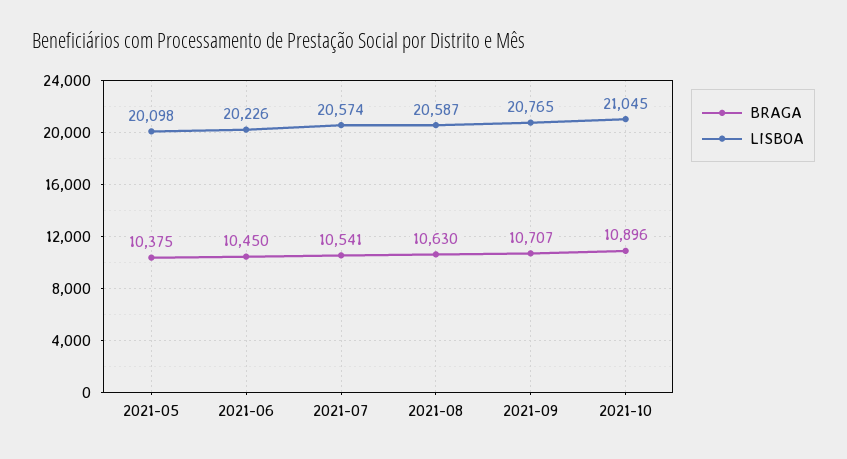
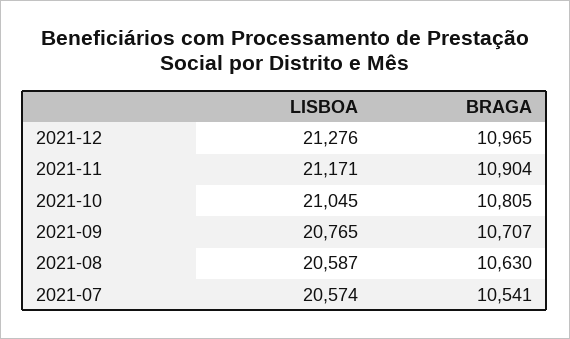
BRAGA, 2021-05: 10375 -> none
LISBOA, 2021-05: 20098 -> none
BRAGA, 2021-06: 10450 -> none
LISBOA, 2021-06: 20226 -> none
BRAGA, 2021-10: 10896 -> 10805
LISBOA, 2021-12: none -> 21276
BRAGA, 2021-12: none -> 10965
LISBOA, 2021-11: none -> 21171
BRAGA, 2021-11: none -> 10904

